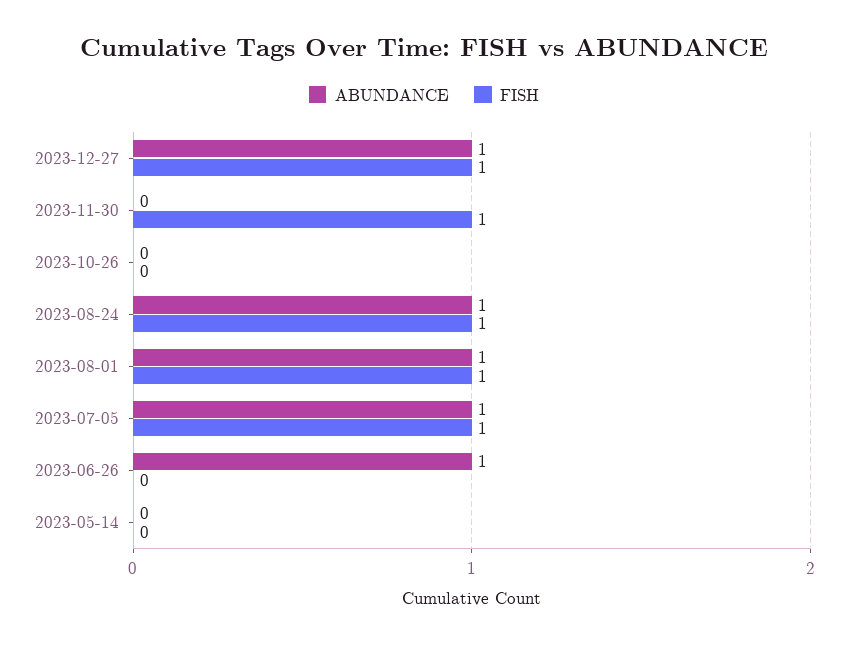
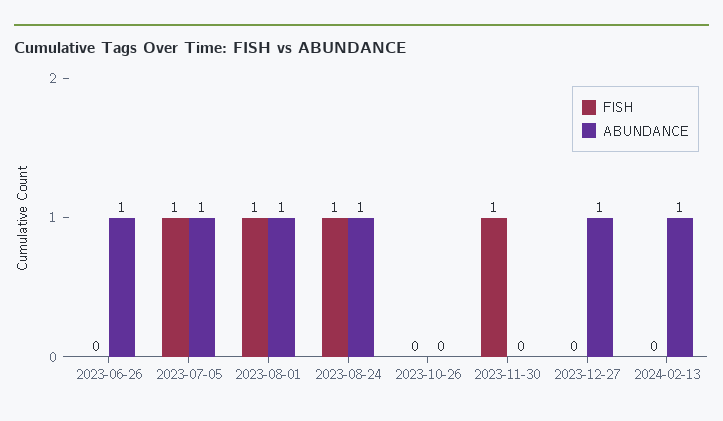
FISH, 2023-12-27: 1 -> 0
ABUNDANCE, 2023-05-14: 0 -> none
FISH, 2023-05-14: 0 -> none
FISH, 2024-02-13: none -> 0
ABUNDANCE, 2024-02-13: none -> 1

